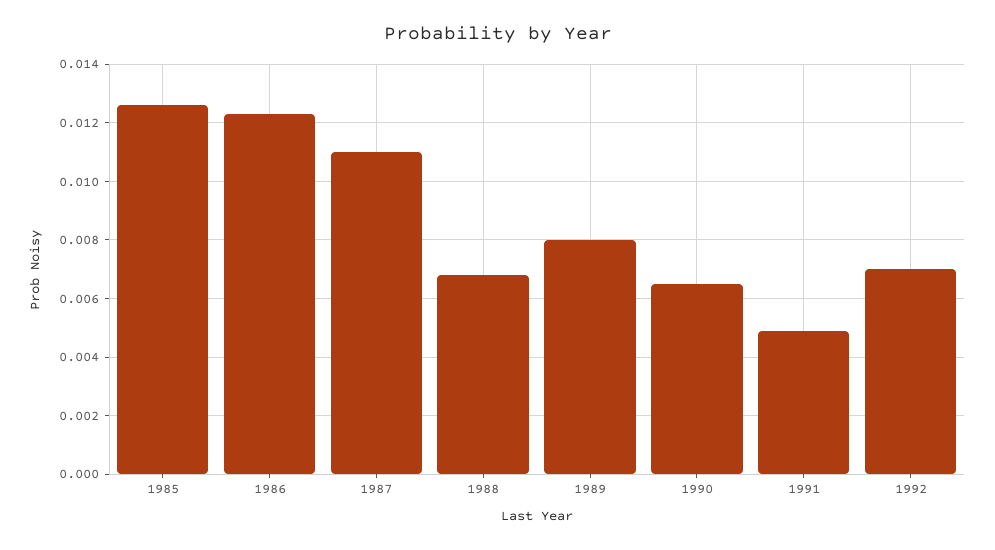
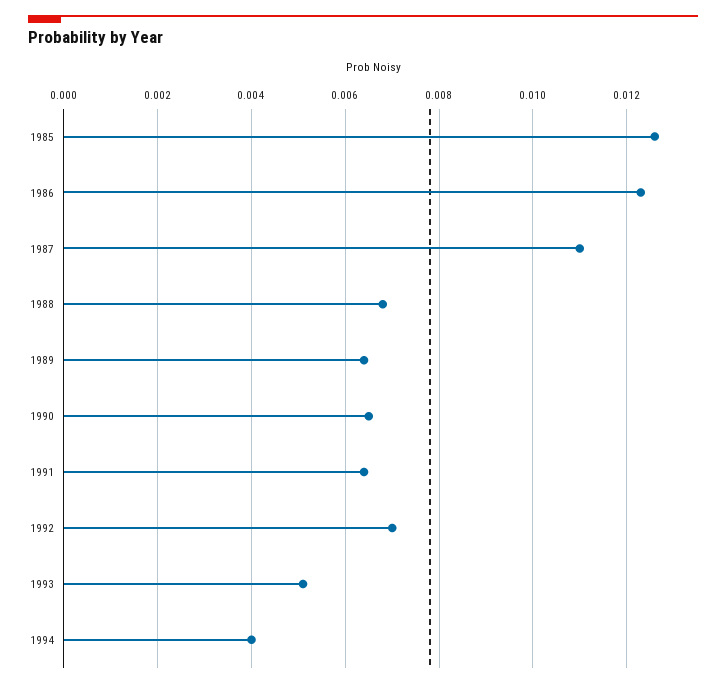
1989: 0.008 -> 0.0065
1991: 0.005 -> 0.0065
1993: none -> 0.005
1994: none -> 0.004

